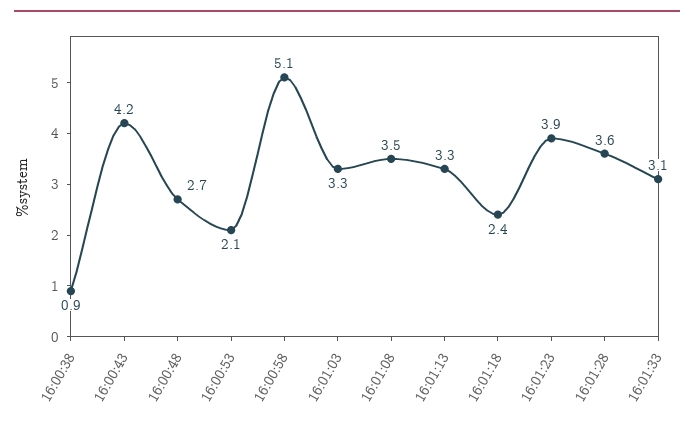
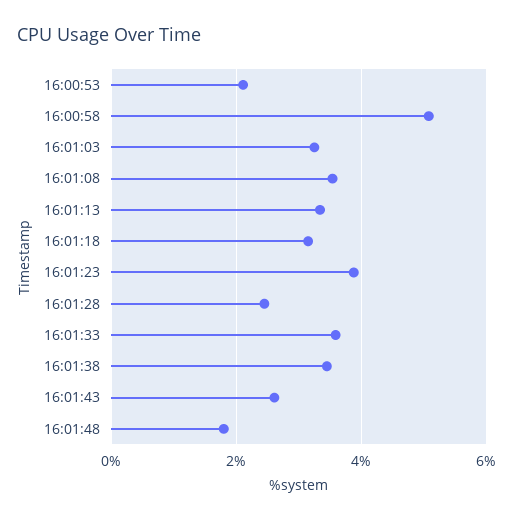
16:00:38: 0.9 -> none
16:00:43: 4.2 -> none
16:00:48: 2.7 -> none
16:01:18: 2.4 -> 3.2
16:01:28: 3.6 -> 2.4
16:01:33: 3.1 -> 3.6
16:01:38: none -> 3.4
16:01:43: none -> 2.6
16:01:48: none -> 1.8

